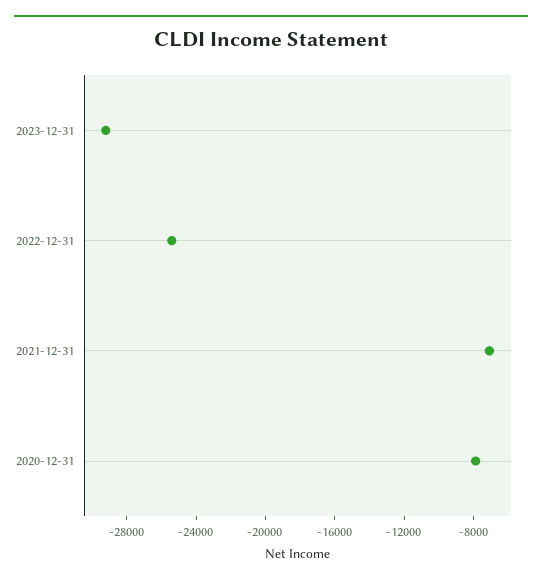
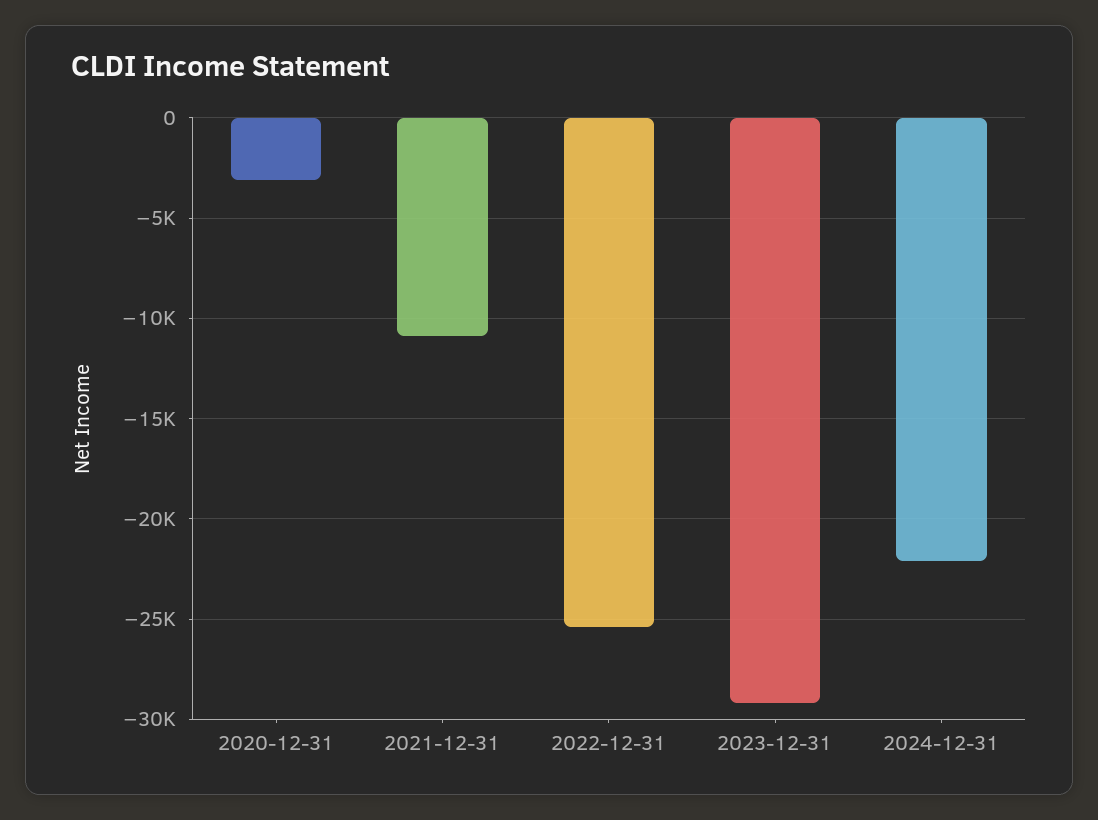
2021-12-31: -7000 -> -11000
2020-12-31: -8000 -> -3000
2024-12-31: none -> -22000

